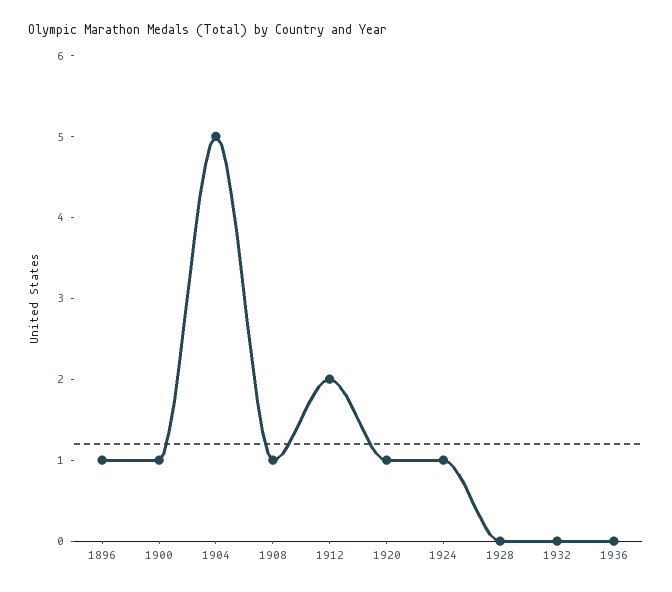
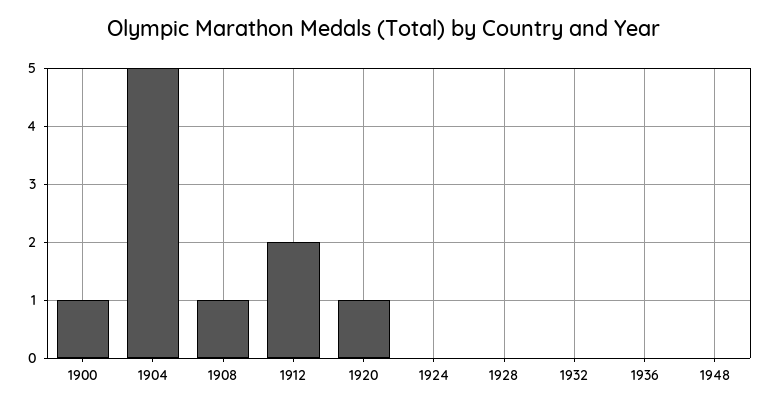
1896: 1 -> none
1924: 1 -> 0
1948: none -> 0

